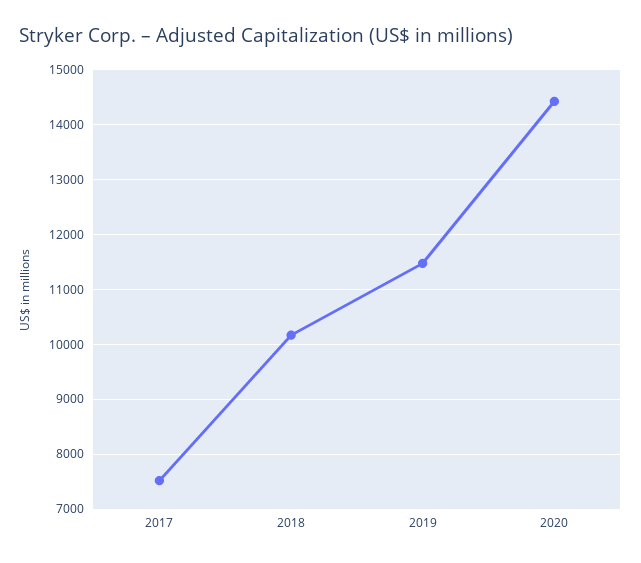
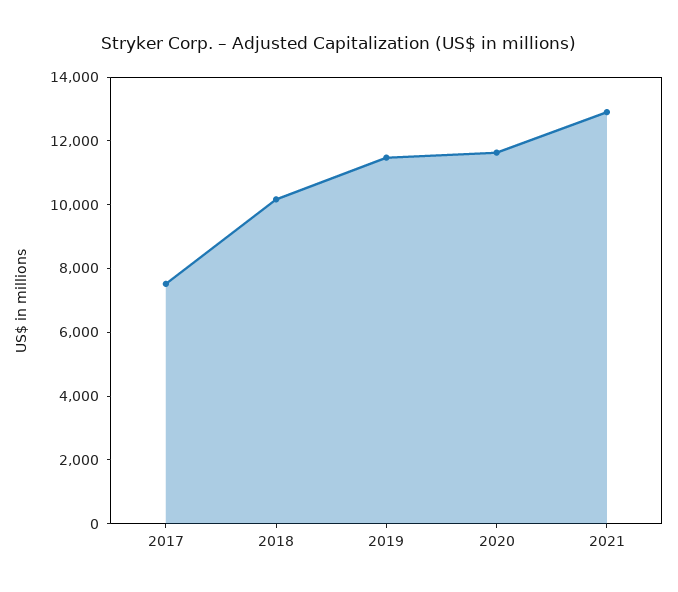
2020: 14400 -> 11500
2021: none -> 13000

